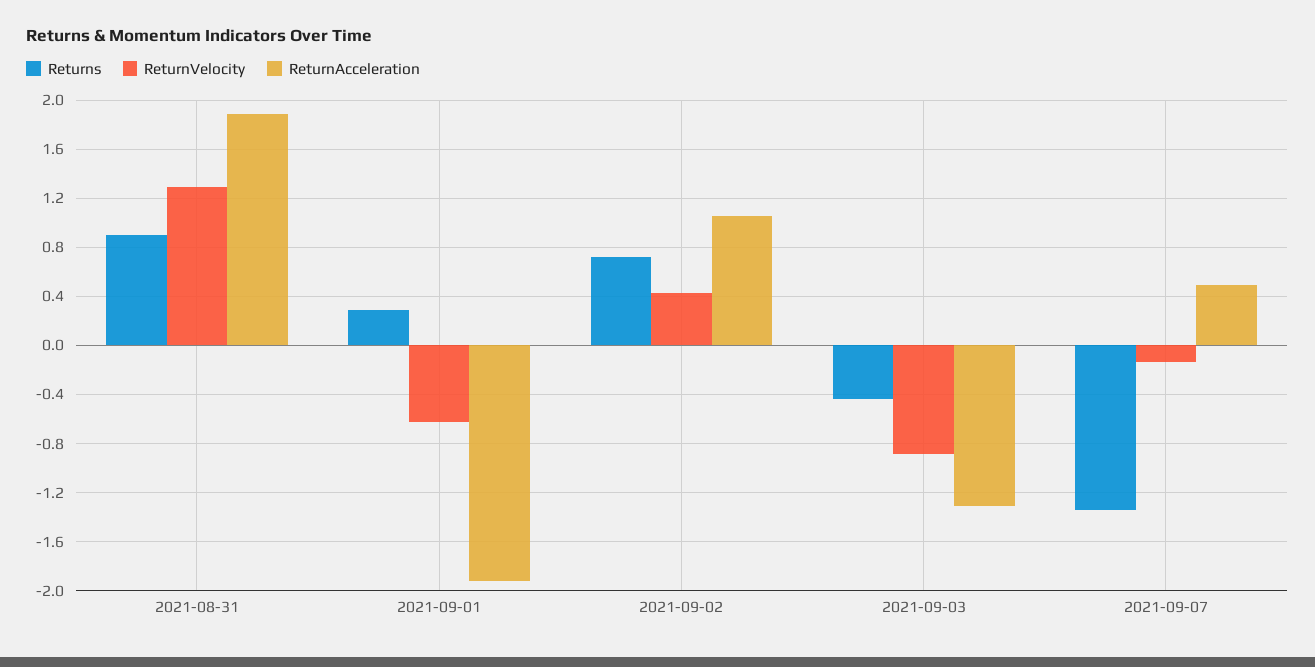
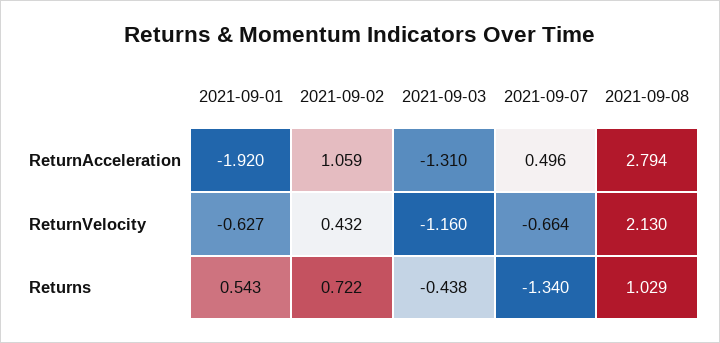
Returns, 2021-08-31: 0.9 -> none
ReturnVelocity, 2021-08-31: 1.3 -> none
ReturnAcceleration, 2021-08-31: 1.9 -> none
Returns, 2021-09-01: 0.3 -> 0.543
ReturnVelocity, 2021-09-03: -0.9 -> -1.16
ReturnVelocity, 2021-09-07: -0.15 -> -0.664
ReturnAcceleration, 2021-09-08: none -> 2.794
ReturnVelocity, 2021-09-08: none -> 2.13
Returns, 2021-09-08: none -> 1.029

